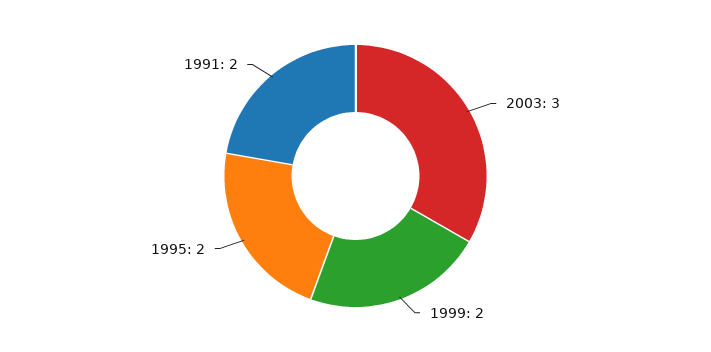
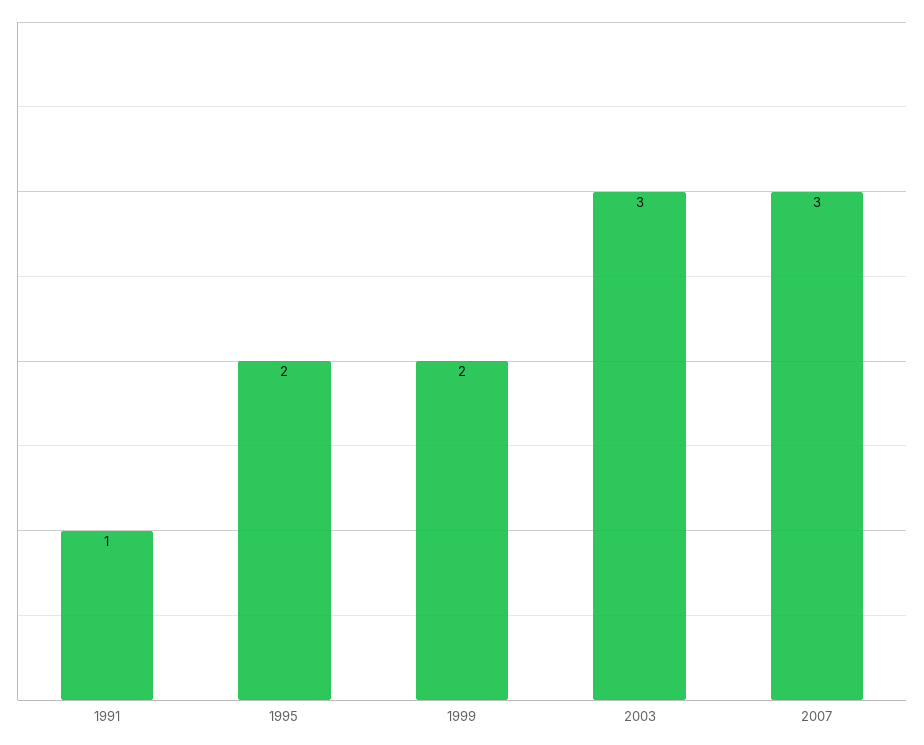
1991: 2 -> 1
2007: none -> 3

